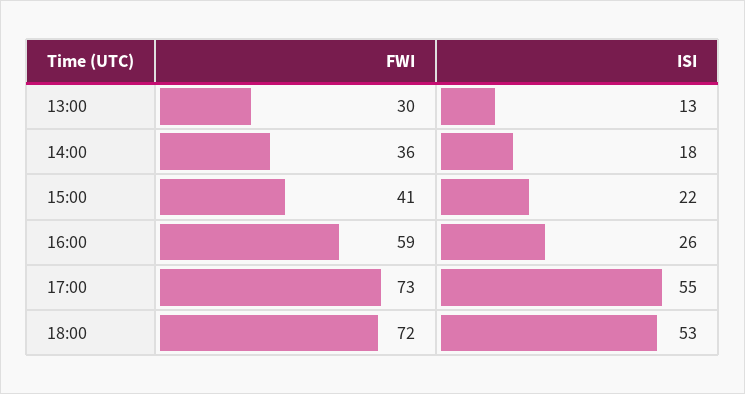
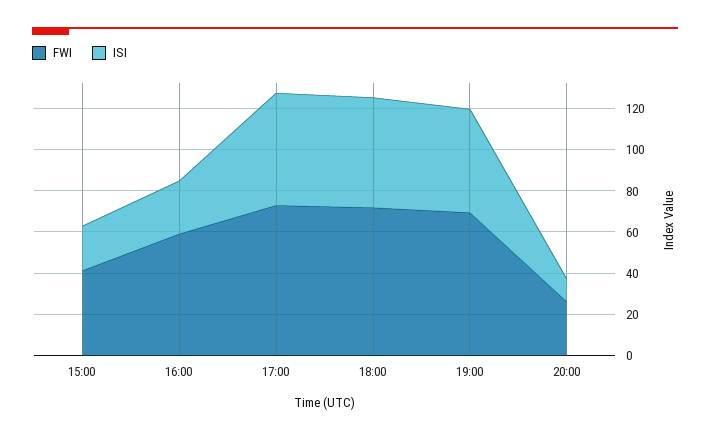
FWI, 13:00: 30 -> none
ISI, 13:00: 13 -> none
FWI, 14:00: 36 -> none
ISI, 14:00: 18 -> none
FWI, 19:00: none -> 70
ISI, 19:00: none -> 50
FWI, 20:00: none -> 25
ISI, 20:00: none -> 10

